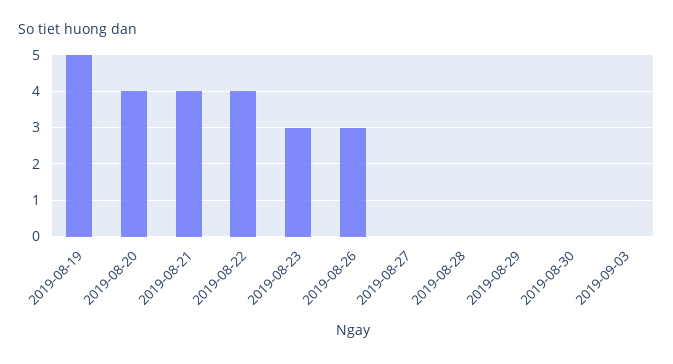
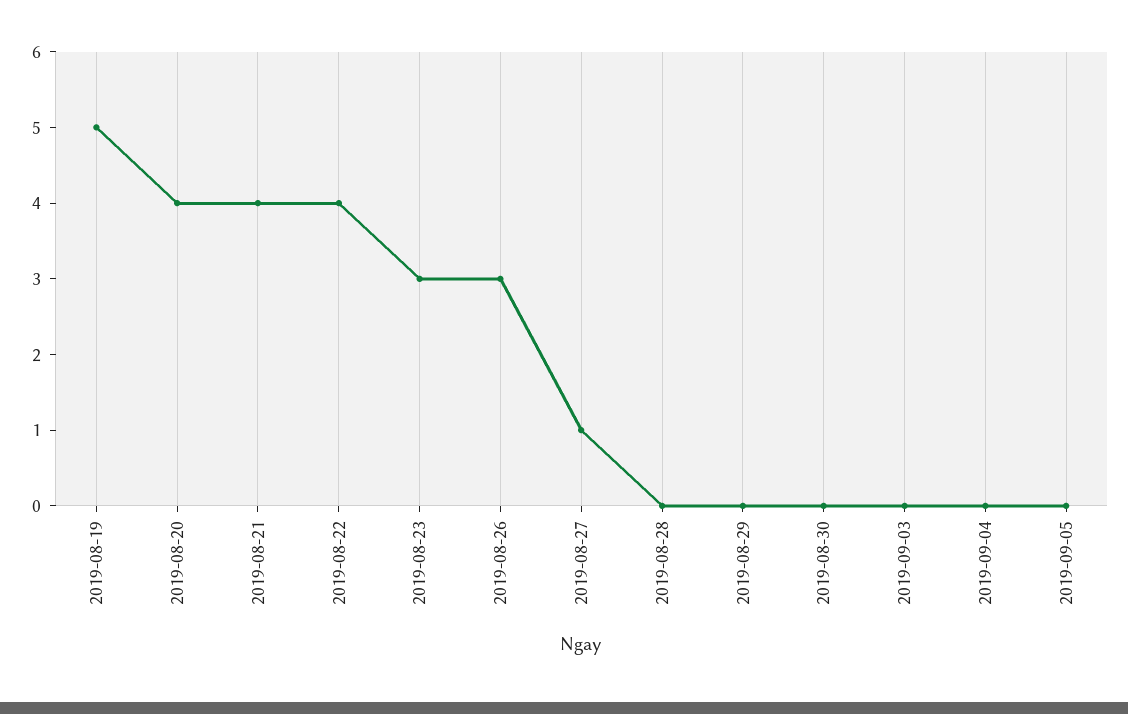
2019-08-27: 0 -> 1
2019-09-04: none -> 0
2019-09-05: none -> 0

